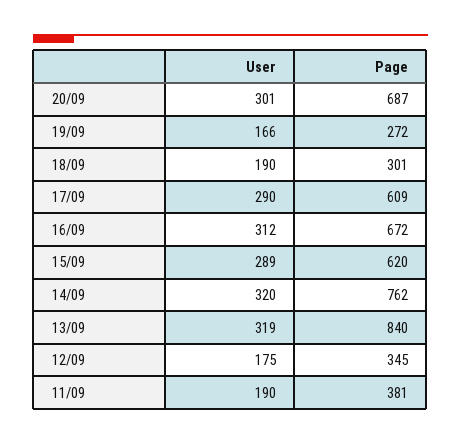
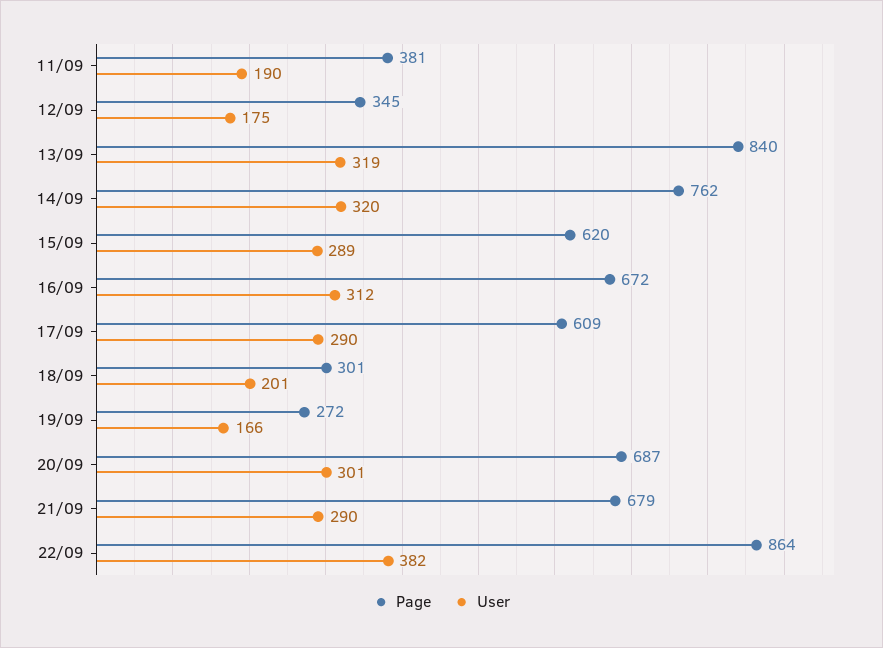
User, 18/09: 190 -> 201
Page, 21/09: none -> 679
User, 21/09: none -> 290
Page, 22/09: none -> 864
User, 22/09: none -> 382

